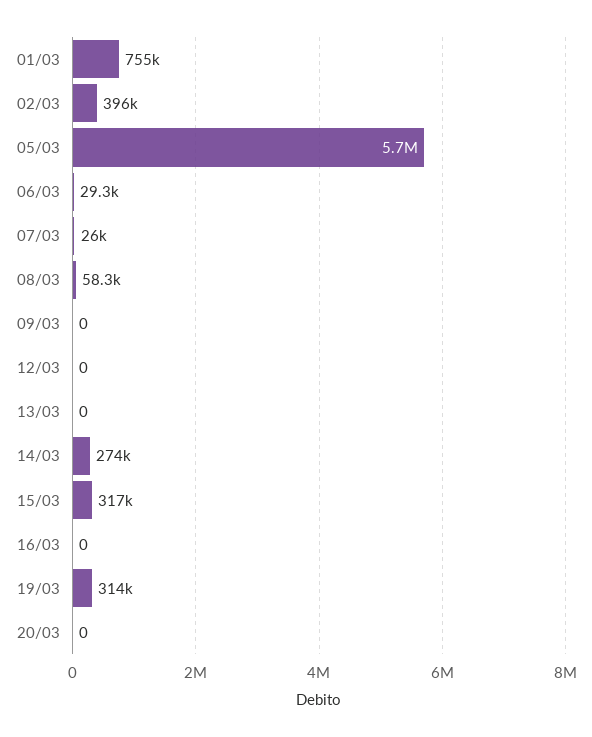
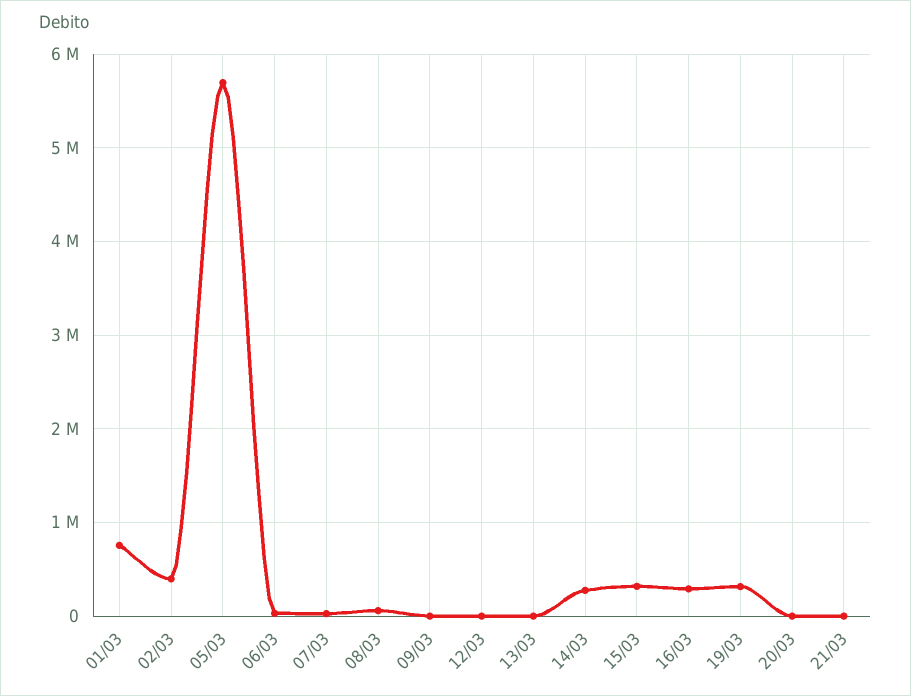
16/03: 0 -> 300000
21/03: none -> 0

